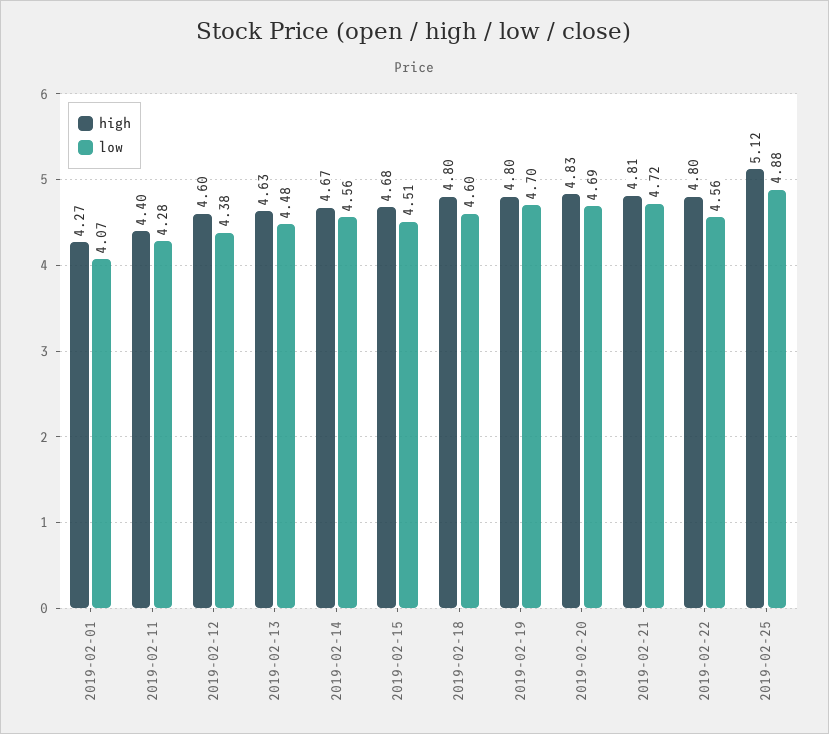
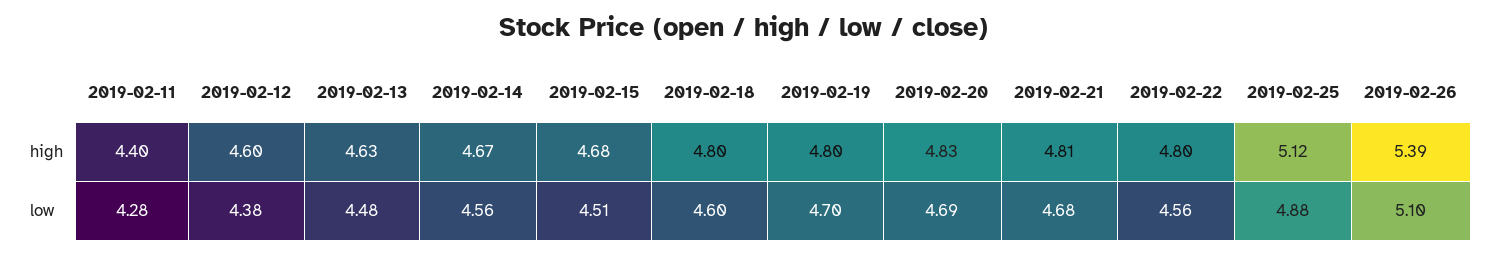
high, 2019-02-01: 4.27 -> none
low, 2019-02-01: 4.07 -> none
low, 2019-02-21: 4.72 -> 4.68
high, 2019-02-26: none -> 5.39
low, 2019-02-26: none -> 5.1

